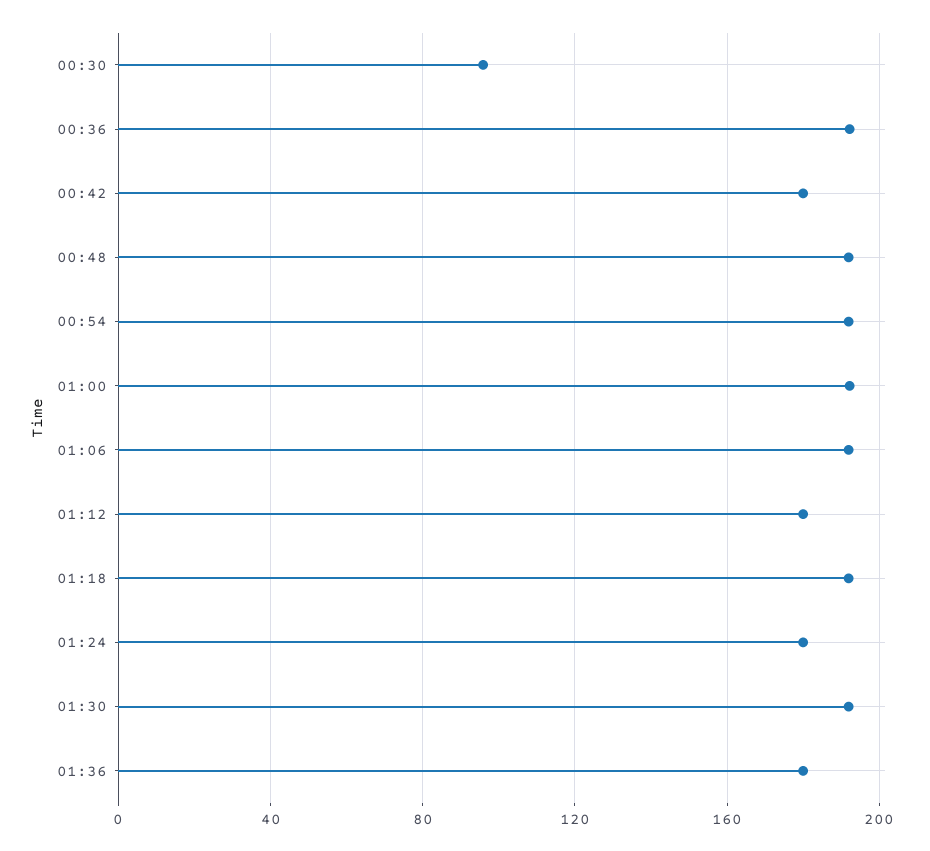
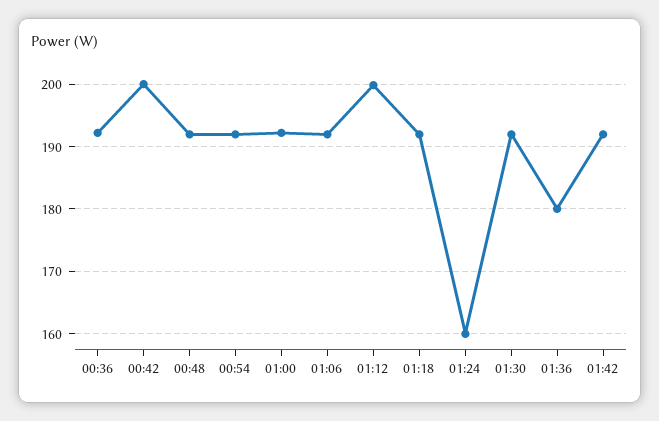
00:30: 95 -> none
00:42: 180 -> 200
01:12: 180 -> 200
01:24: 180 -> 160
01:42: none -> 192

